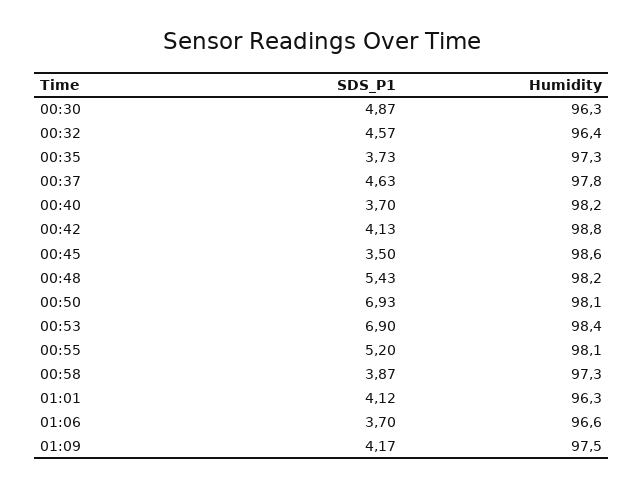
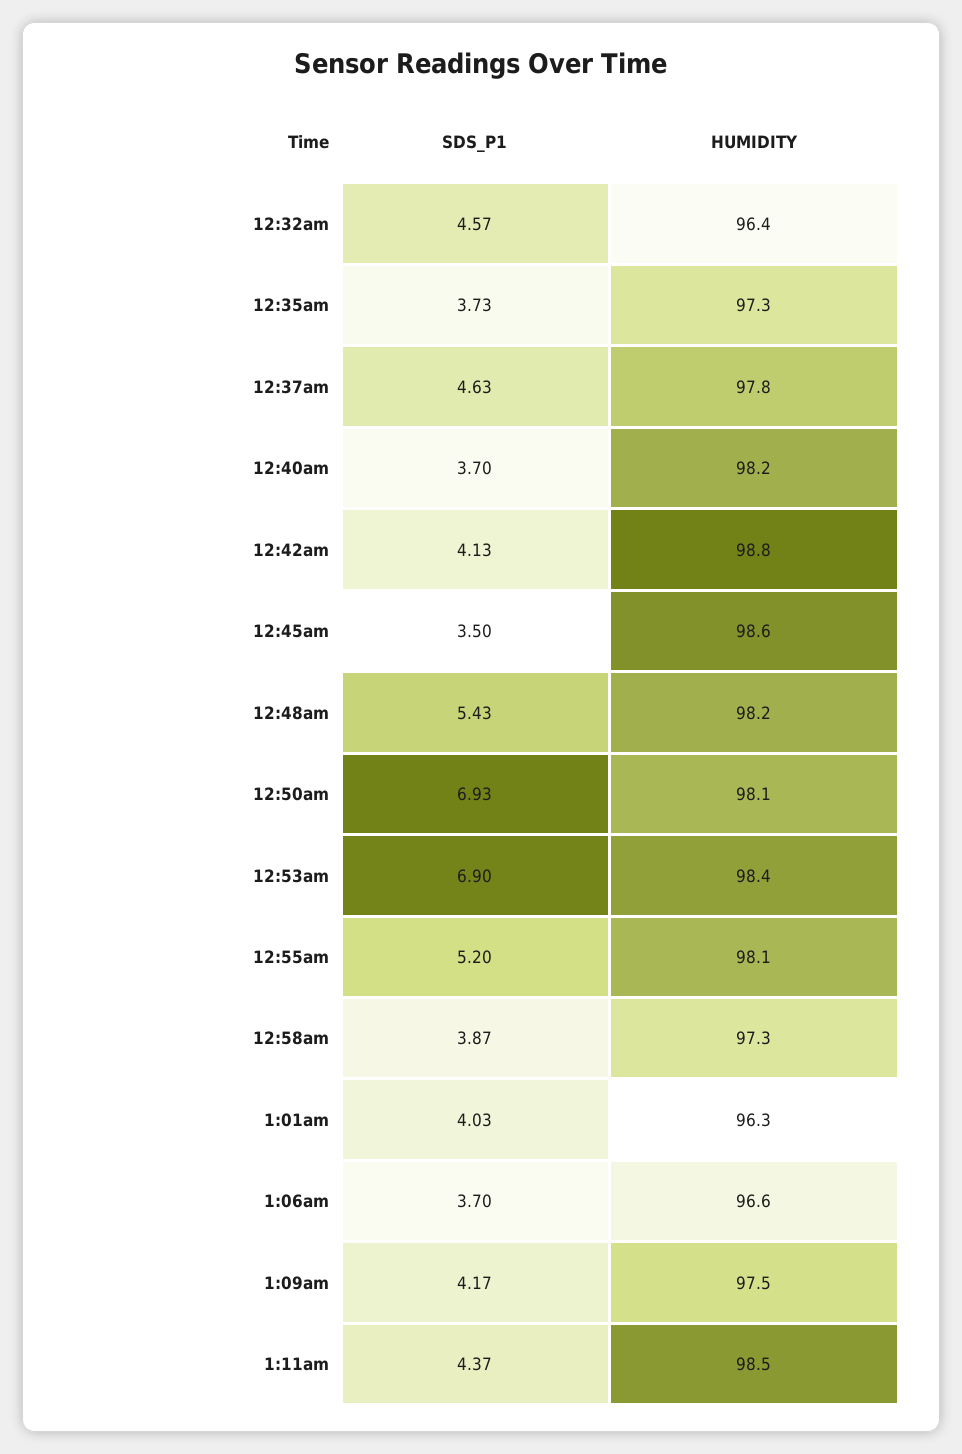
SDS_P1, 00:30: 4.87 -> none
Humidity, 00:30: 96.3 -> none
SDS_P1, 01:01: 4.12 -> 4.03
SDS_P1, 1:11am: none -> 4.37
Humidity, 1:11am: none -> 98.5

